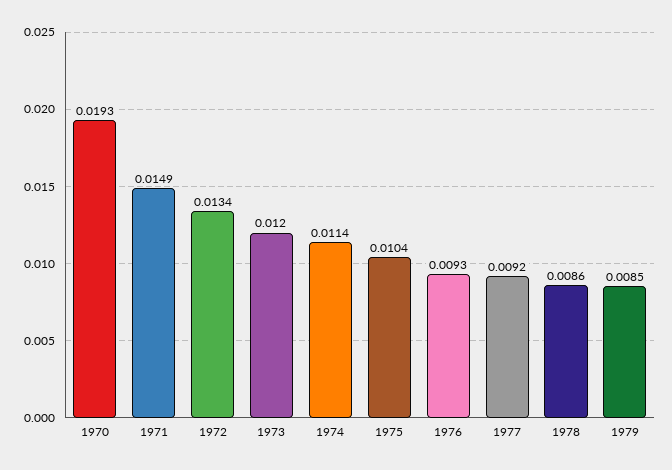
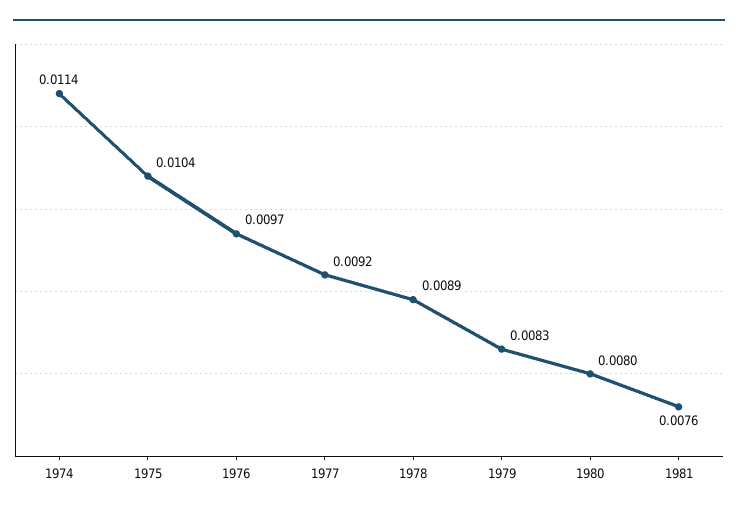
1970: 0.0193 -> none
1971: 0.0149 -> none
1972: 0.0134 -> none
1973: 0.012 -> none
1976: 0.0093 -> 0.0097
1978: 0.0086 -> 0.0089
1979: 0.0085 -> 0.0083
1980: none -> 0.008
1981: none -> 0.0076

